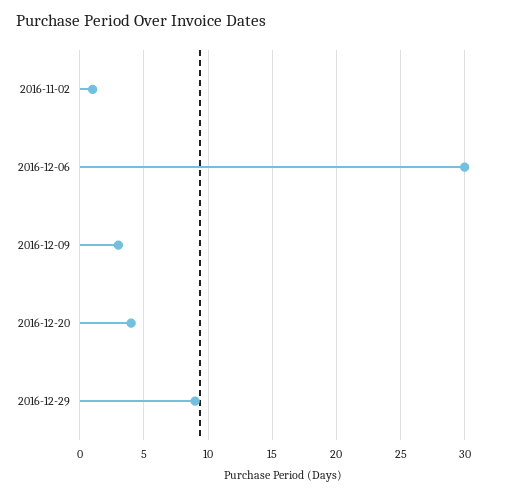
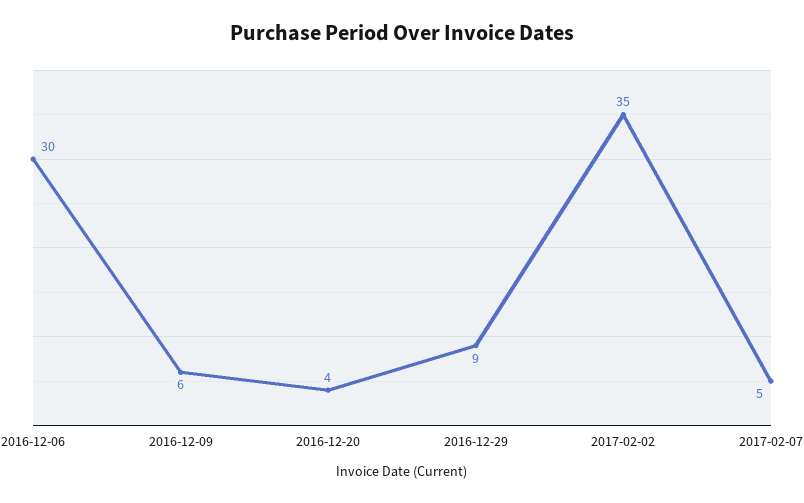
2016-11-02: 1 -> none
2016-12-09: 3 -> 6
2017-02-02: none -> 35
2017-02-07: none -> 5

